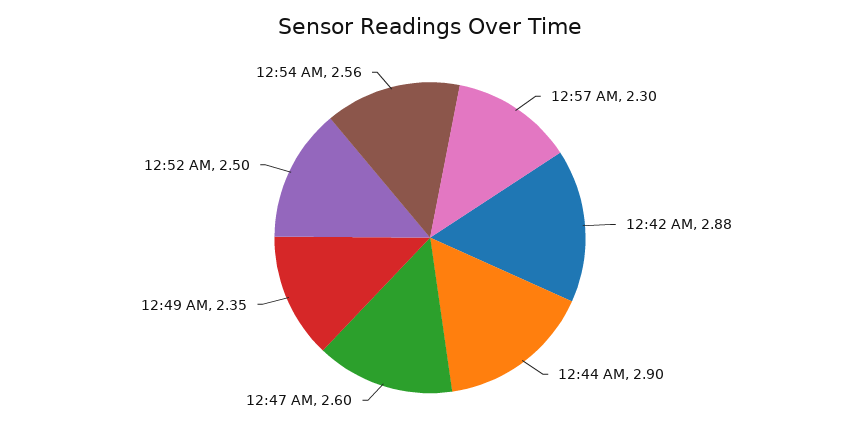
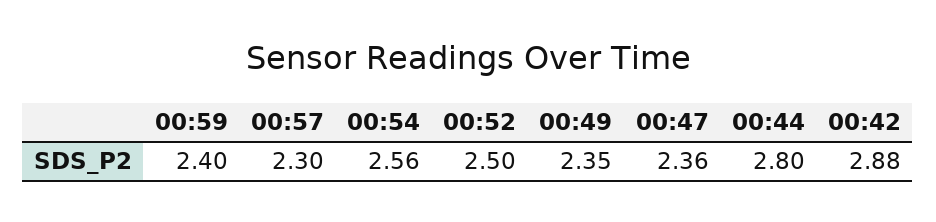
12:44 AM: 2.9 -> 2.8
12:47 AM: 2.6 -> 2.36
00:59: none -> 2.4

